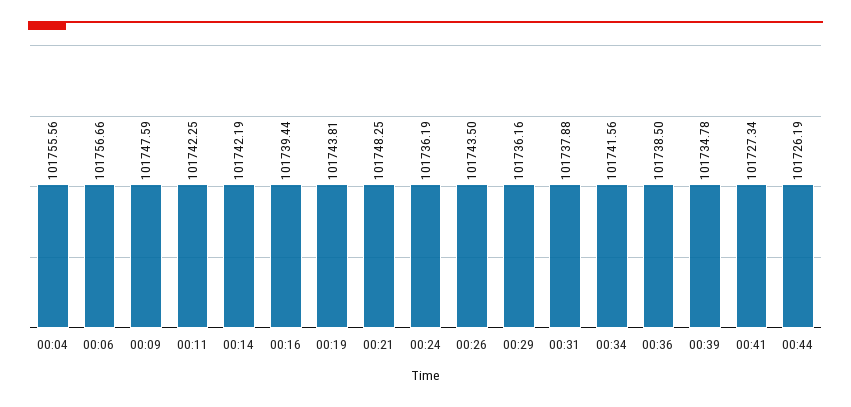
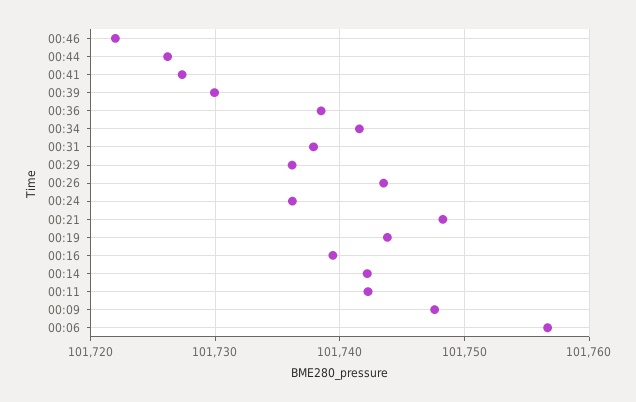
00:04: 101755.56 -> none
00:39: 101734.78 -> 101730
00:46: none -> 101722

